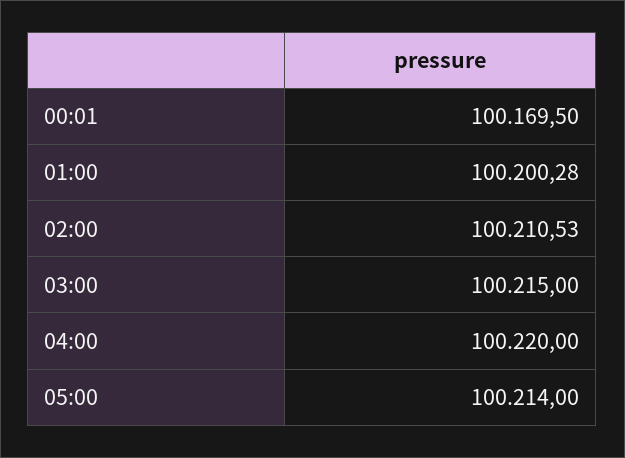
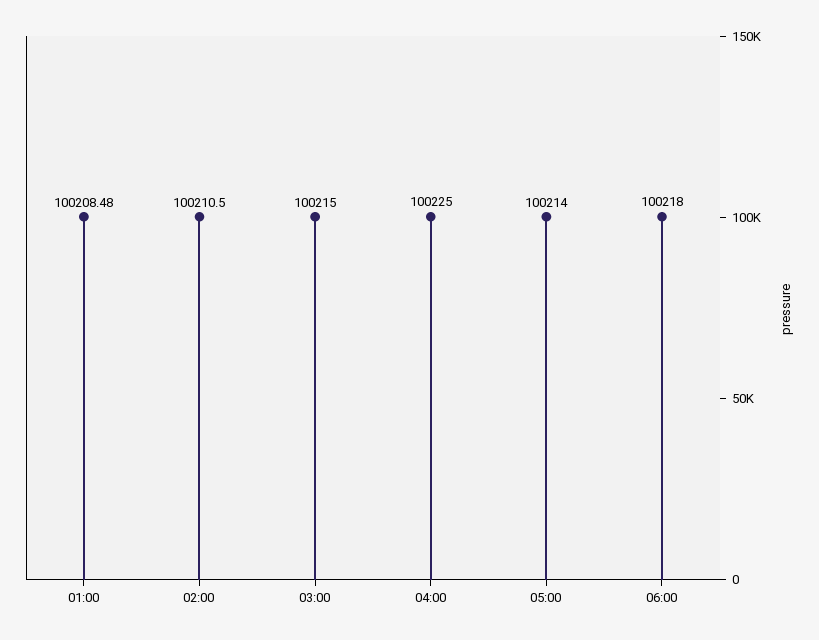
00:01: 100169.5 -> none
01:00: 100200.28 -> 100208.48
02:00: 100210.53 -> 100210.5
04:00: 100220 -> 100225
06:00: none -> 100218

